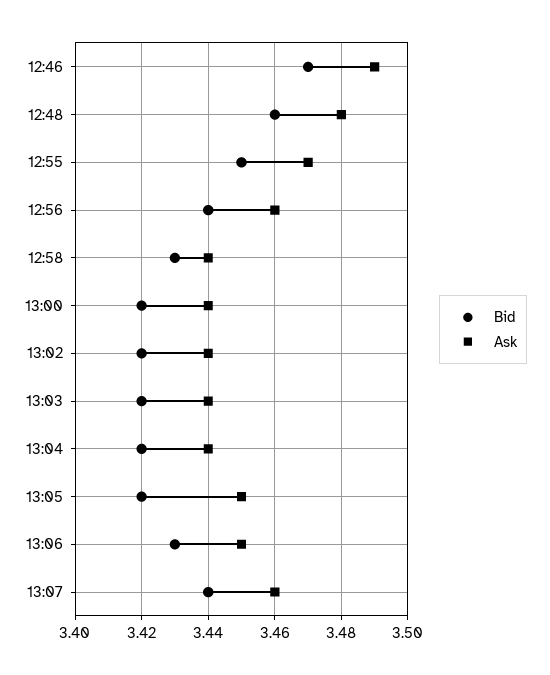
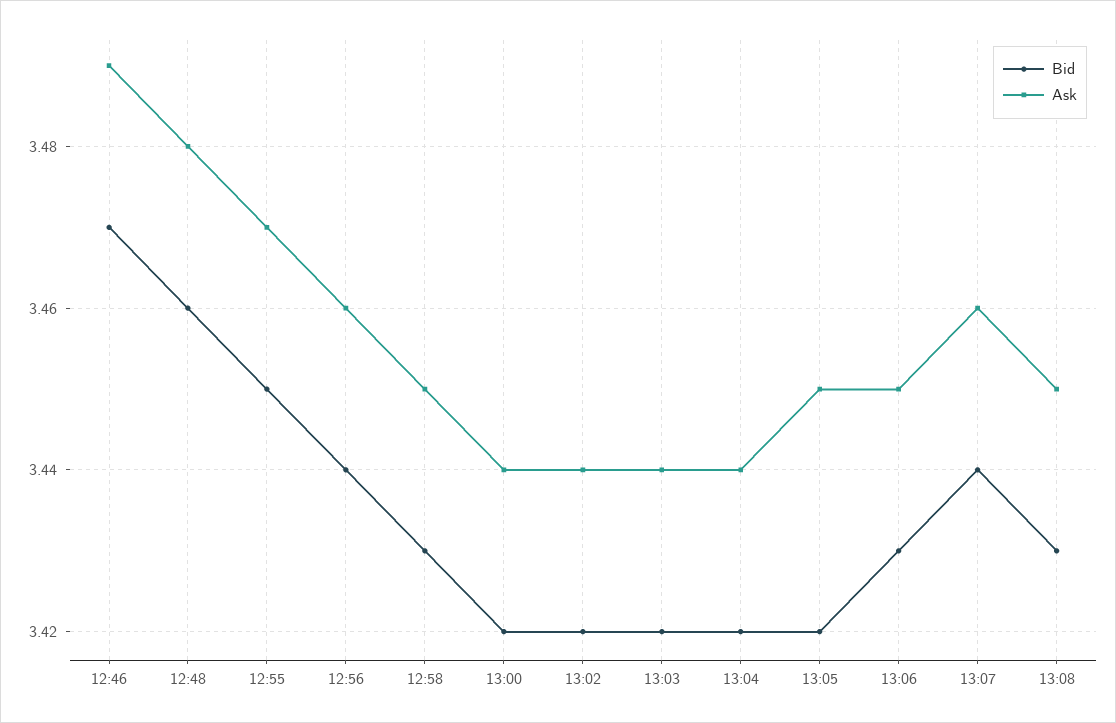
Ask, 12:58: 3.44 -> 3.45
Bid, 13:08: none -> 3.43
Ask, 13:08: none -> 3.45

